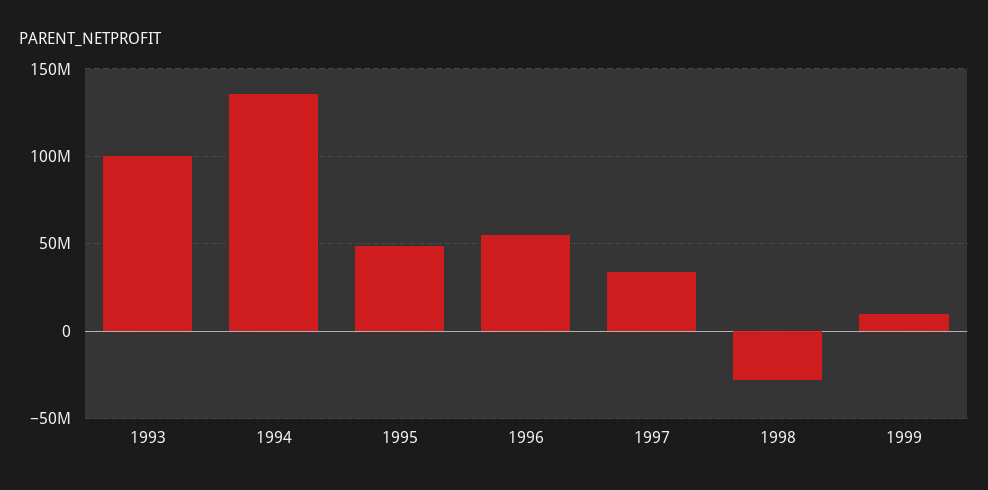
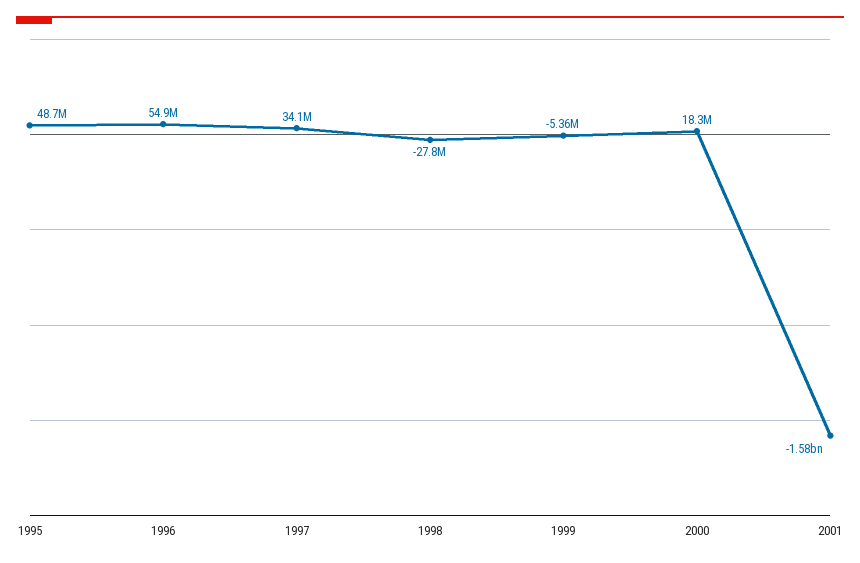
1993: 100000000 -> none
1994: 135000000 -> none
1999: 10000000 -> -5360000
2000: none -> 18300000
2001: none -> -1580000000

